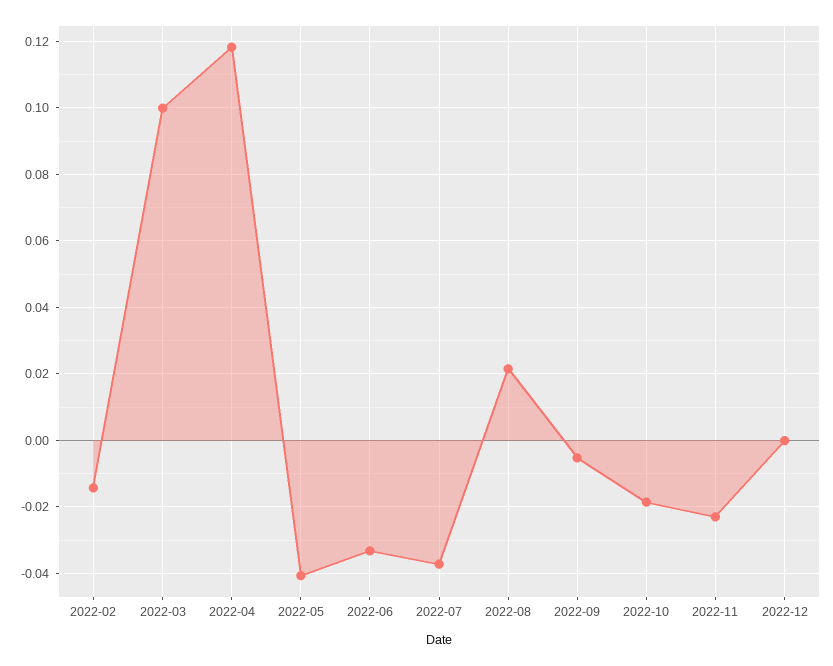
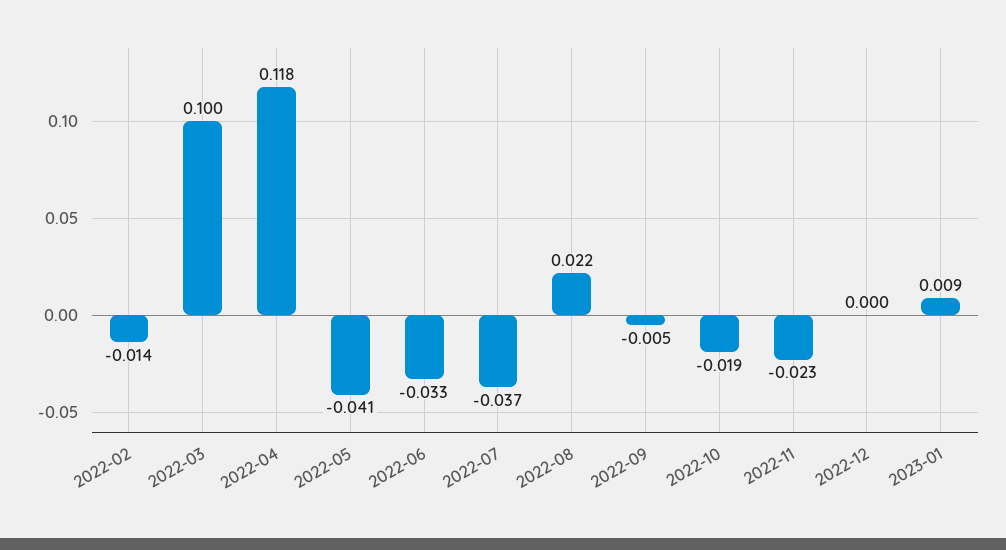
2023-01: none -> 0.009

